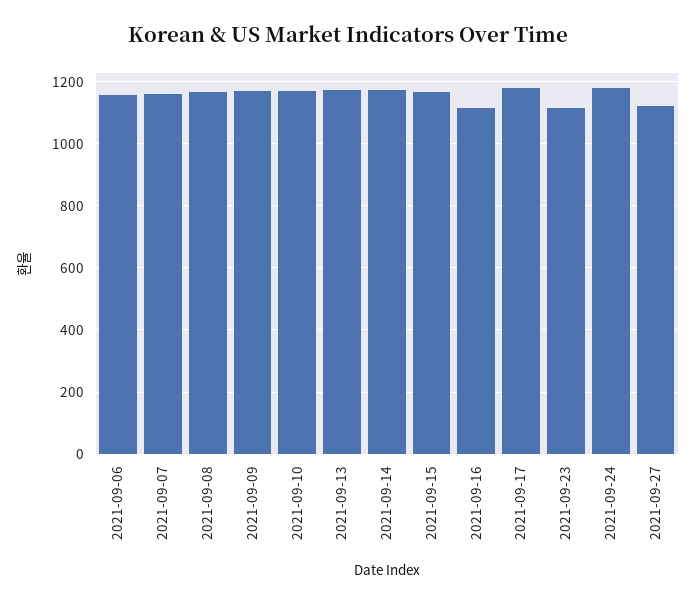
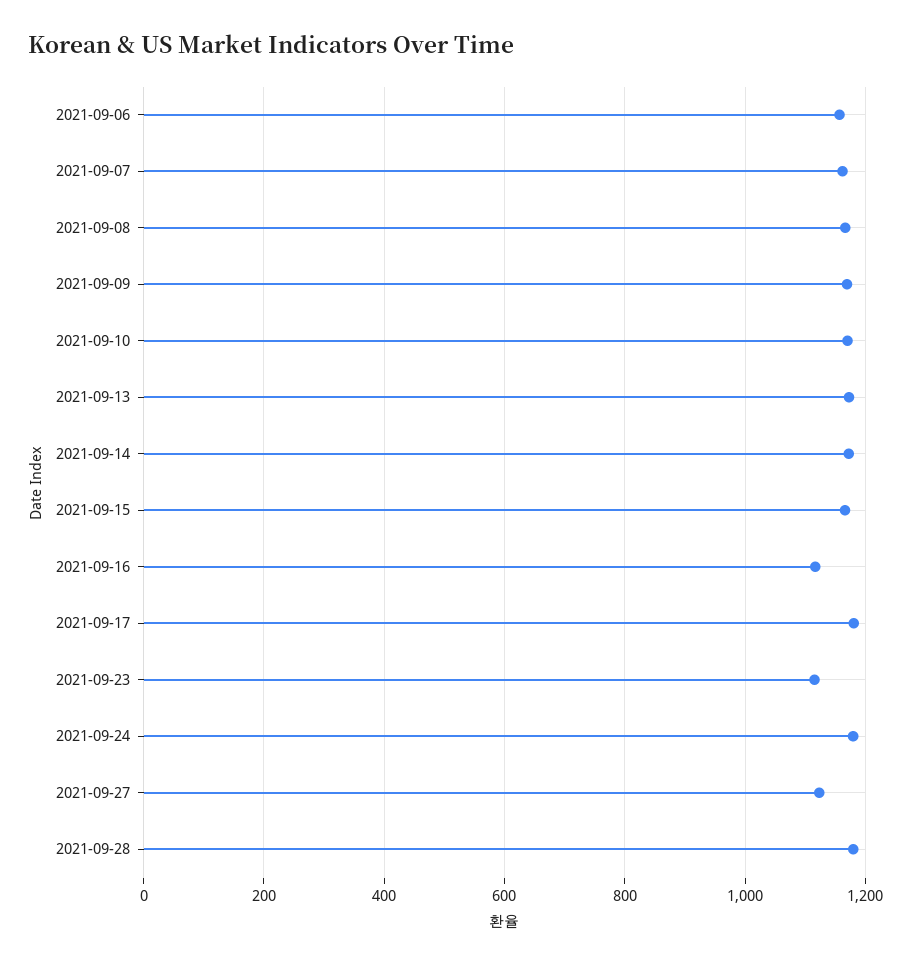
2021-09-28: none -> 1180

